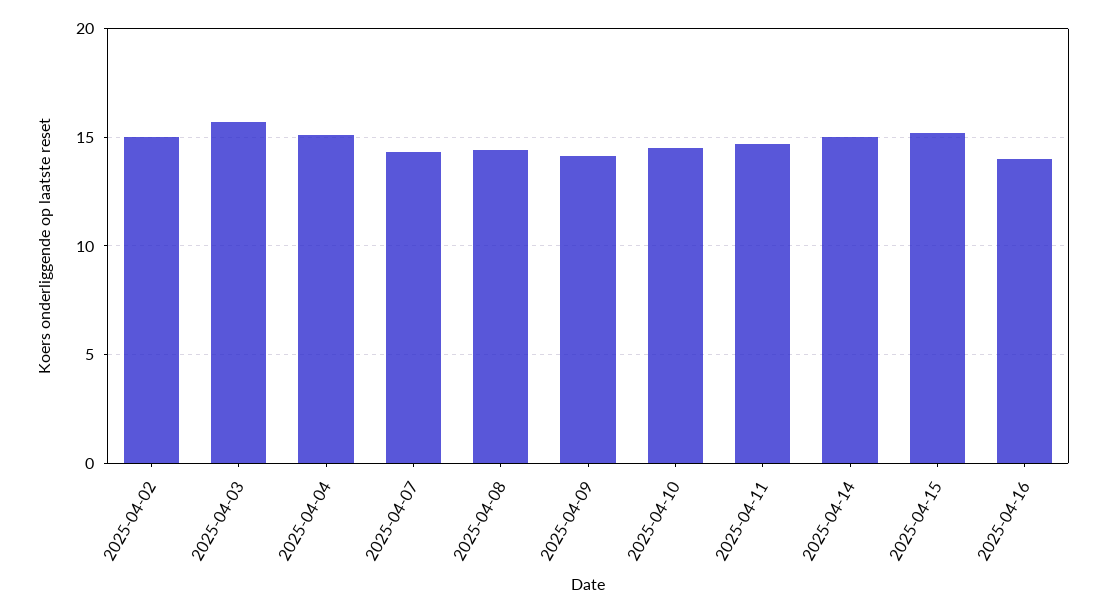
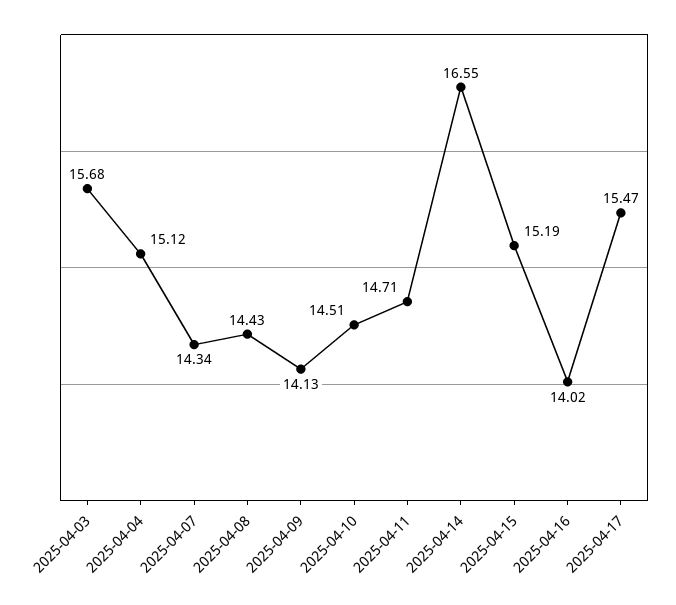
2025-04-02: 15 -> none
2025-04-14: 15 -> 16.55
2025-04-17: none -> 15.47

